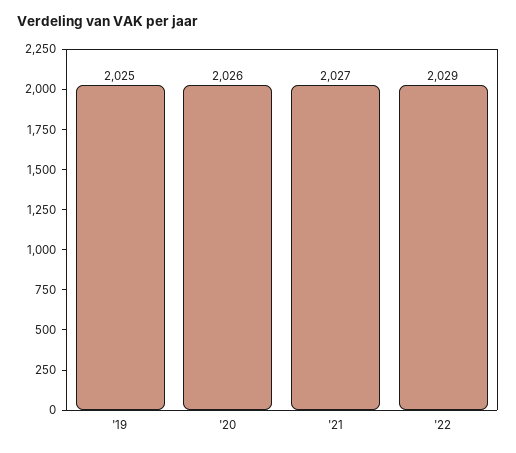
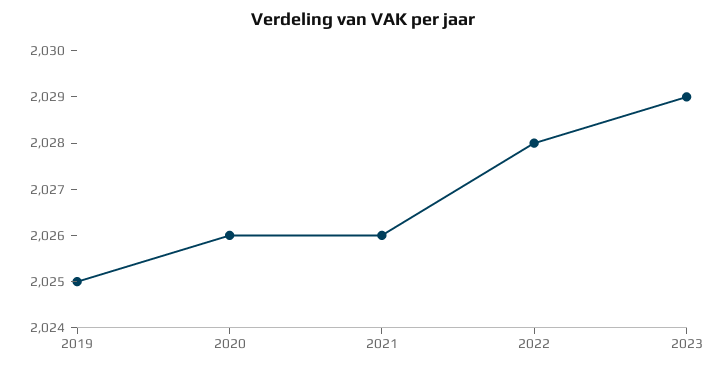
'21: 2027 -> 2026
'22: 2029 -> 2028
2023: none -> 2029

